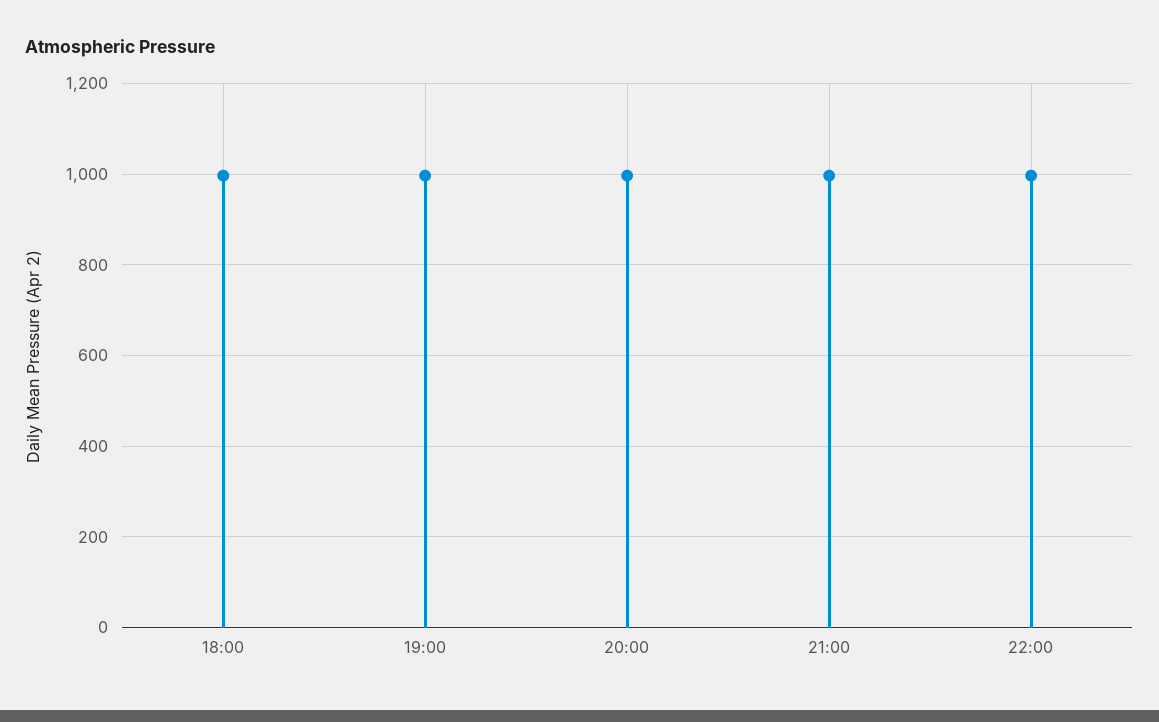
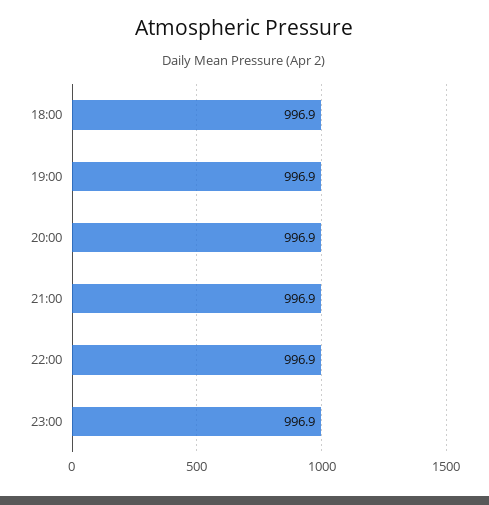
23:00: none -> 996.9

